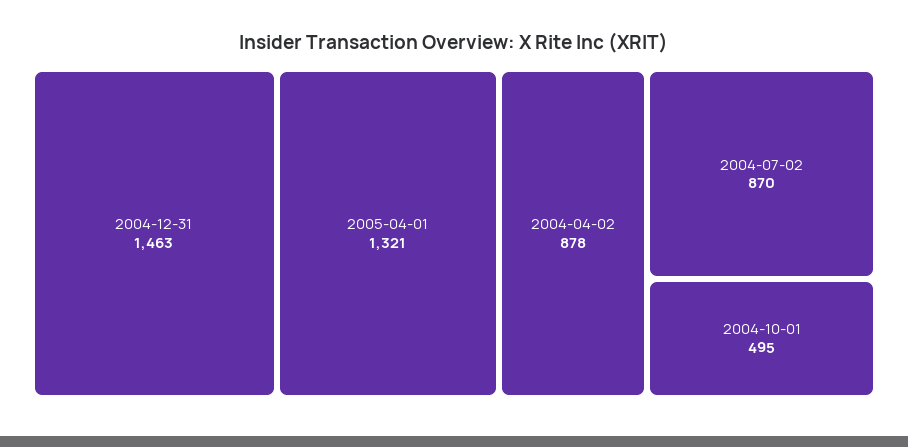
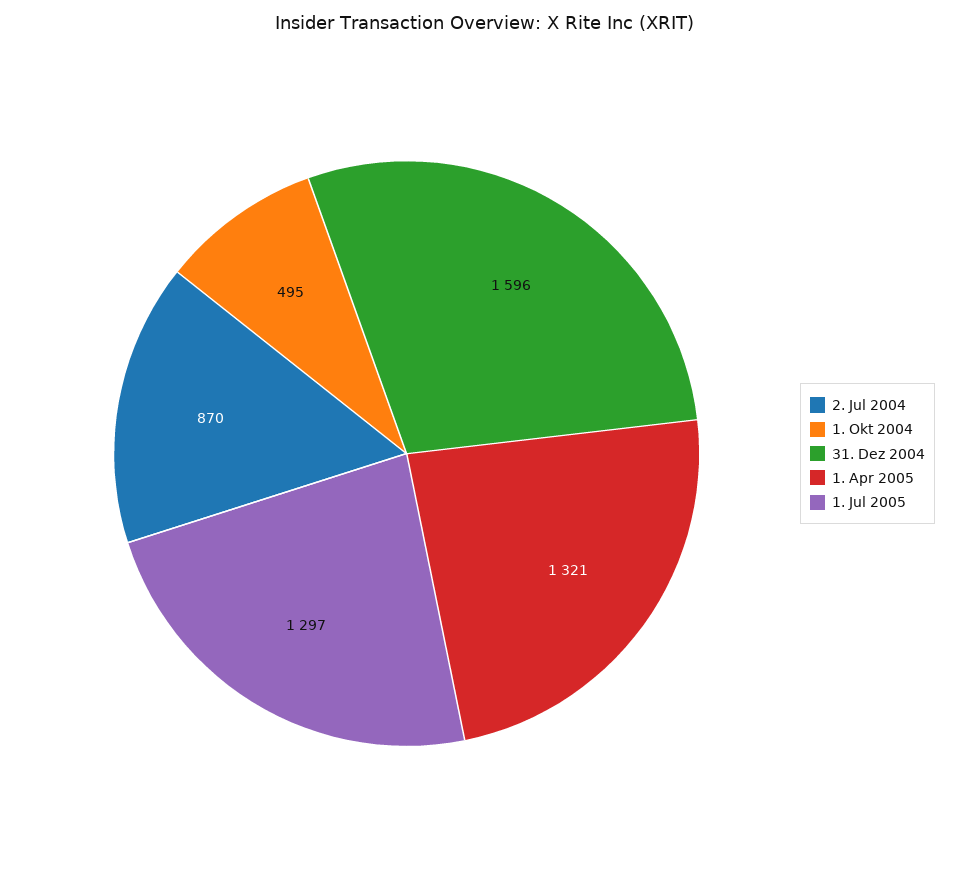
2004-12-31: 1463 -> 1596
2004-04-02: 878 -> none
1. Jul 2005: none -> 1297

